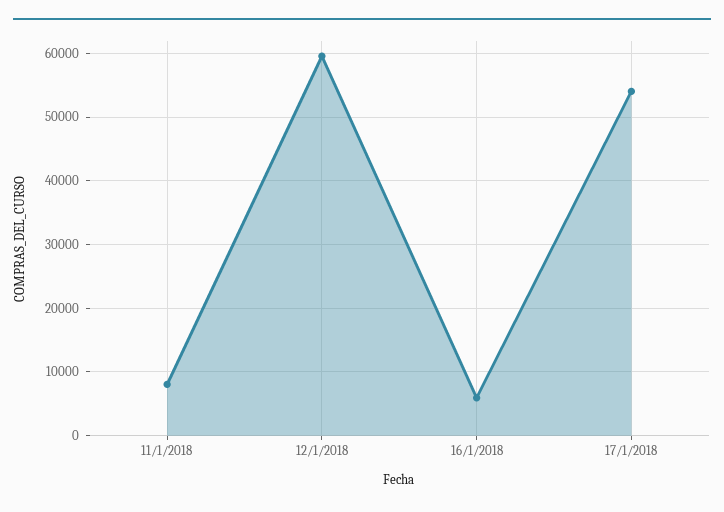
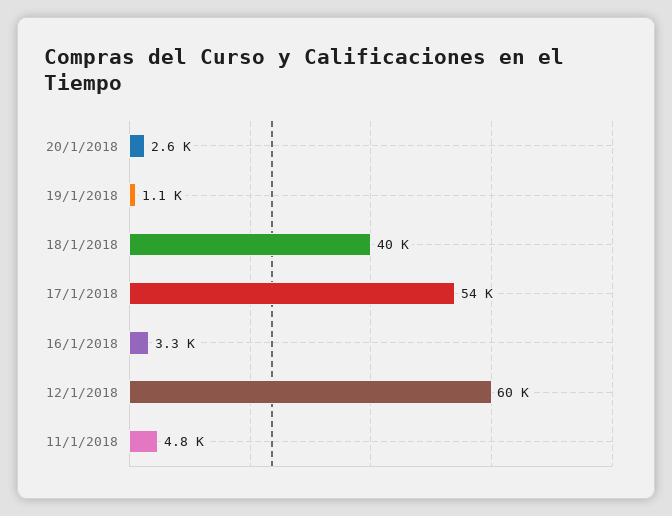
11/1/2018: 8000 -> 4800
16/1/2018: 6000 -> 3300
20/1/2018: none -> 2600
19/1/2018: none -> 1100
18/1/2018: none -> 40000

